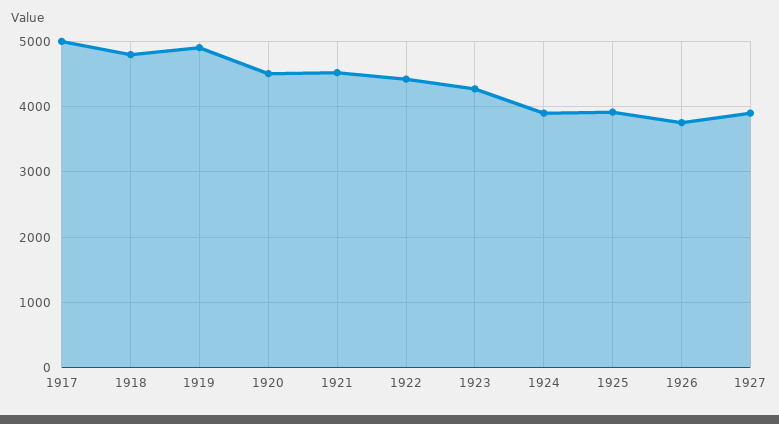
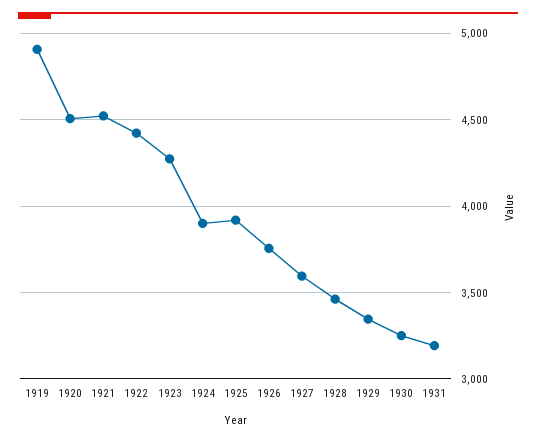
1917: 5000 -> none
1918: 4800 -> none
1927: 3900 -> 3600
1928: none -> 3450
1929: none -> 3350
1930: none -> 3250
1931: none -> 3200

